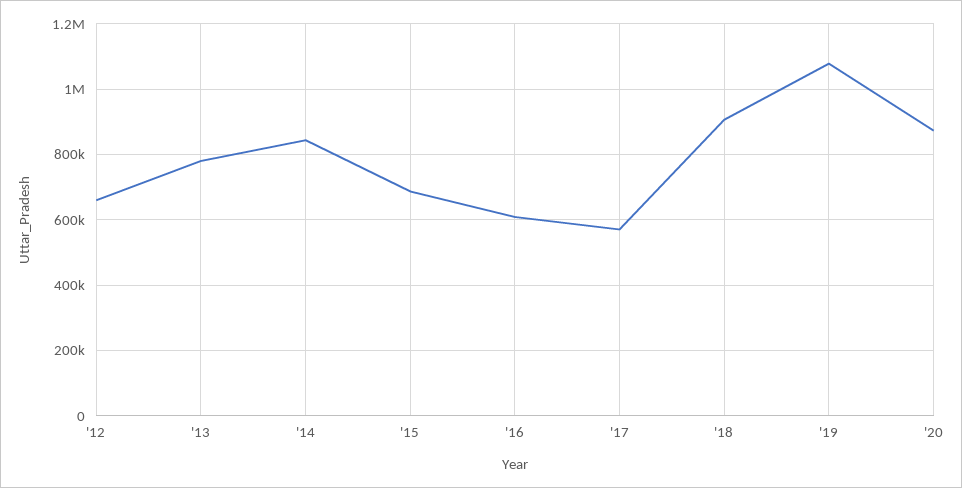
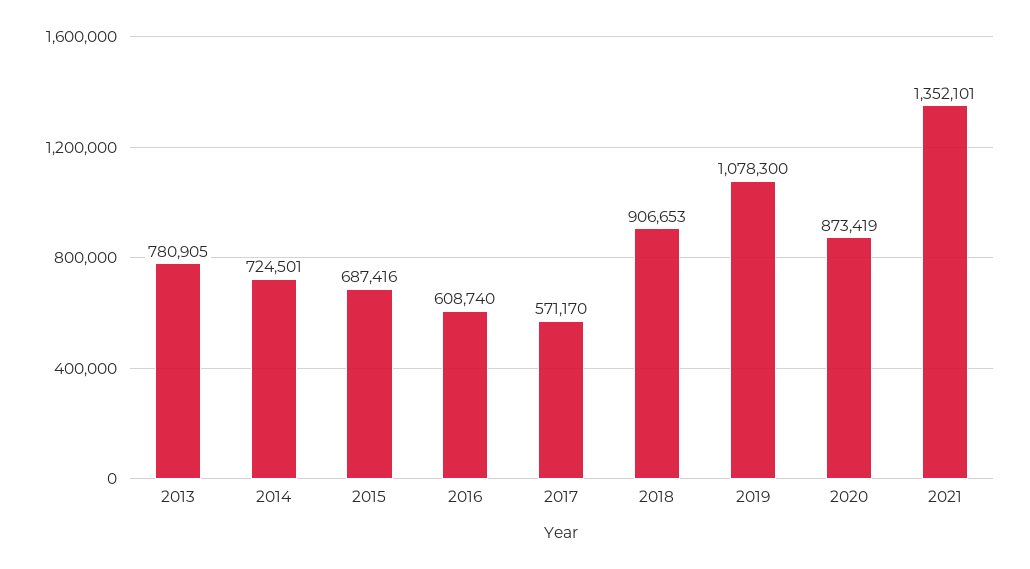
'12: 660000 -> none
'14: 840000 -> 724501
2021: none -> 1352101

